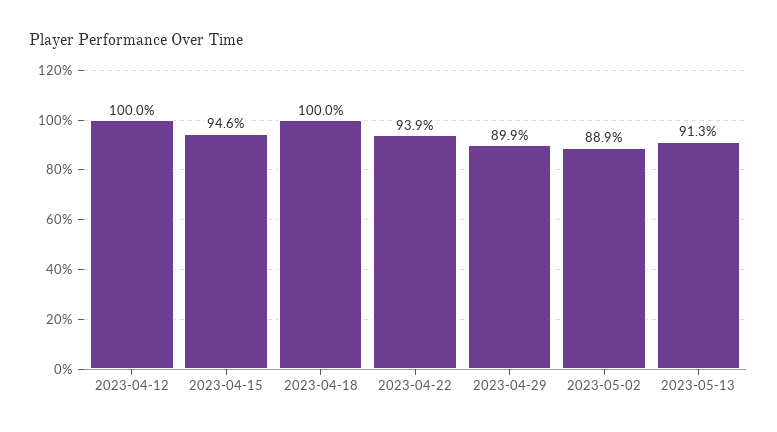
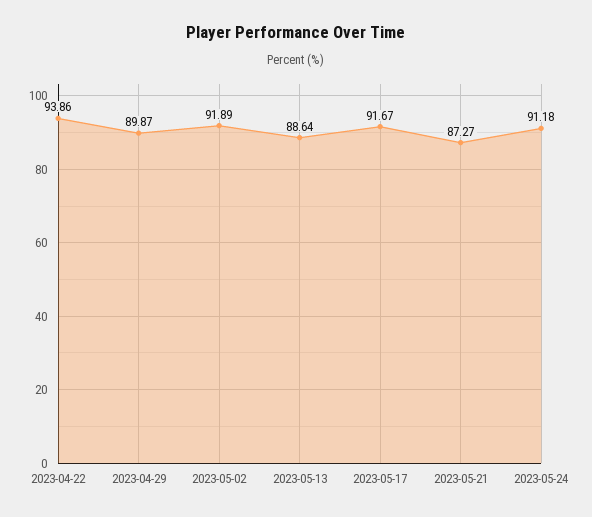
2023-04-12: 100 -> none
2023-04-15: 94.6 -> none
2023-04-18: 100 -> none
2023-05-02: 88.9 -> 91.89
2023-05-13: 91.3 -> 88.64
2023-05-17: none -> 91.67
2023-05-21: none -> 87.27
2023-05-24: none -> 91.18

